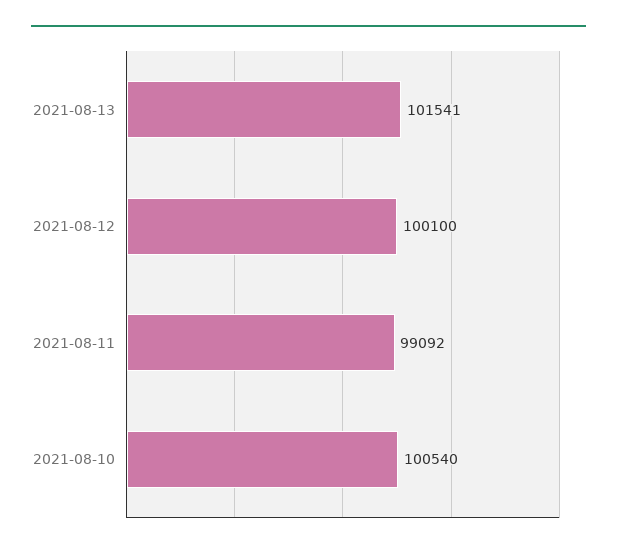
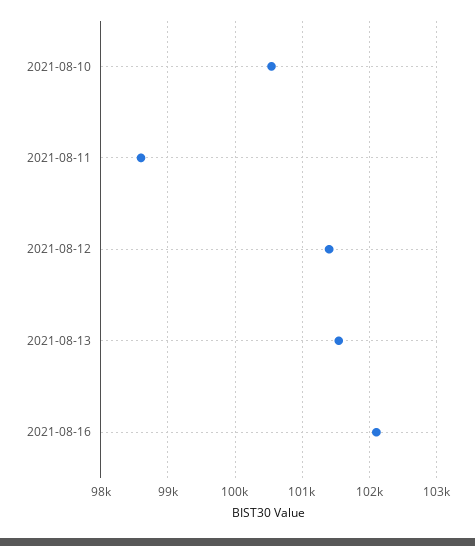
2021-08-12: 100100 -> 101400
2021-08-11: 99092 -> 98600
2021-08-16: none -> 102100

